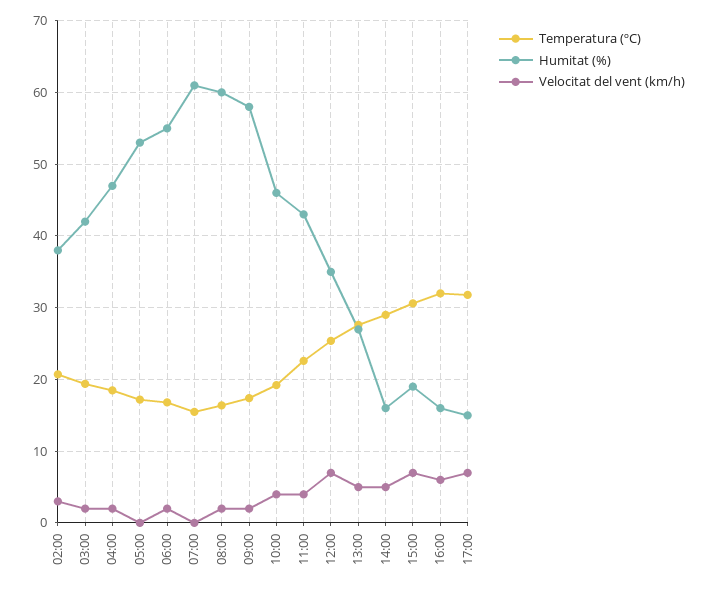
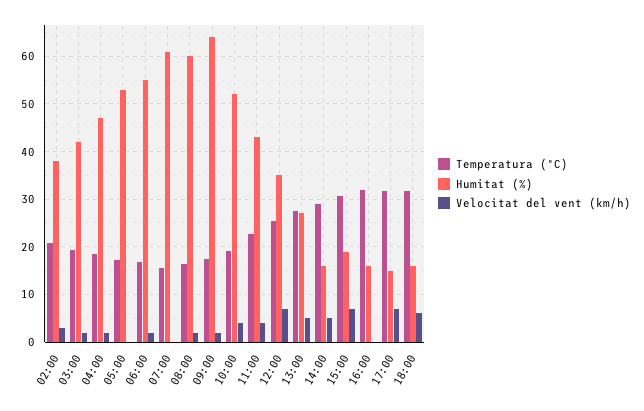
Humitat (%), 09:00: 58 -> 64
Humitat (%), 10:00: 46 -> 52
Velocitat del vent (km/h), 16:00: 6 -> 0
Temperatura (ºC), 18:00: none -> 32
Humitat (%), 18:00: none -> 16
Velocitat del vent (km/h), 18:00: none -> 6

